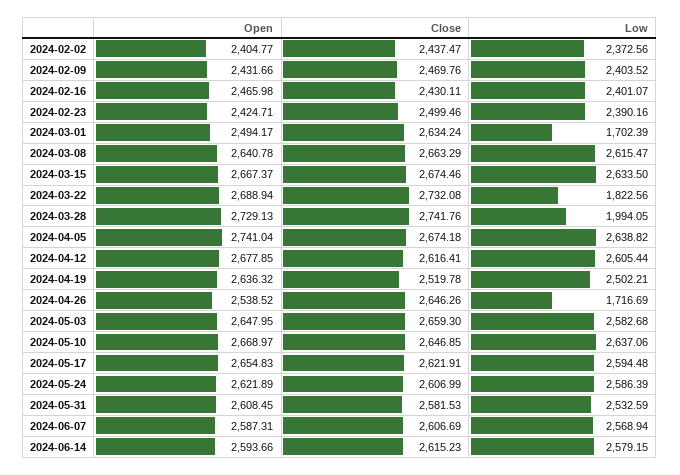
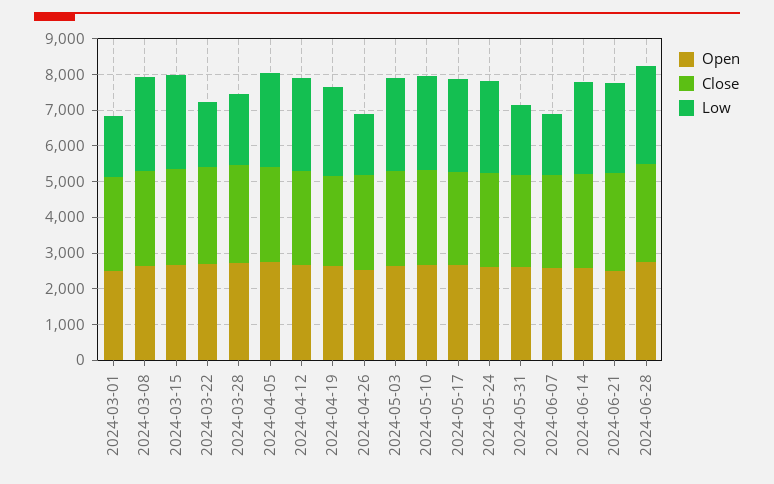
Open, 2024-02-02: 2404.77 -> none
Close, 2024-02-02: 2437.47 -> none
Low, 2024-02-02: 2372.56 -> none
Open, 2024-02-09: 2431.66 -> none
Close, 2024-02-09: 2469.76 -> none
Low, 2024-02-09: 2403.52 -> none
Open, 2024-02-16: 2465.98 -> none
Close, 2024-02-16: 2430.11 -> none
Low, 2024-02-16: 2401.07 -> none
Open, 2024-02-23: 2424.71 -> none
Close, 2024-02-23: 2499.46 -> none
Low, 2024-02-23: 2390.16 -> none
Low, 2024-05-31: 2532.59 -> 2000
Low, 2024-06-07: 2568.94 -> 1750
Open, 2024-06-21: none -> 2500
Close, 2024-06-21: none -> 2750
Low, 2024-06-21: none -> 2500
Open, 2024-06-28: none -> 2750
Close, 2024-06-28: none -> 2750
Low, 2024-06-28: none -> 2750

